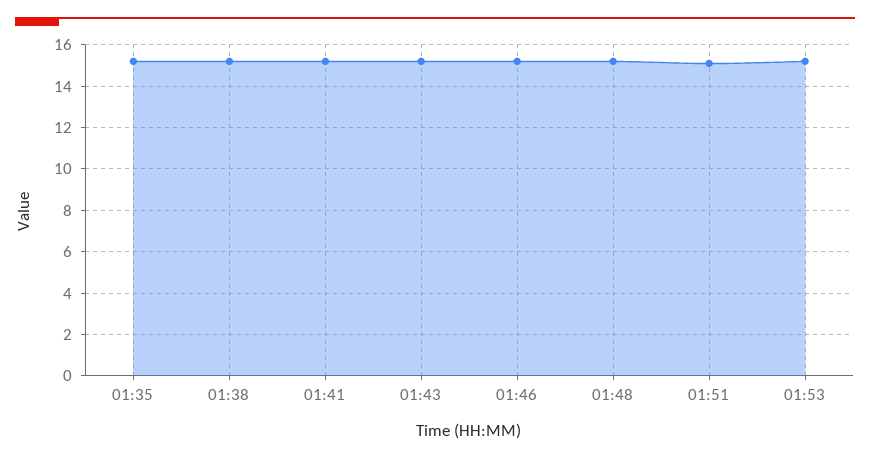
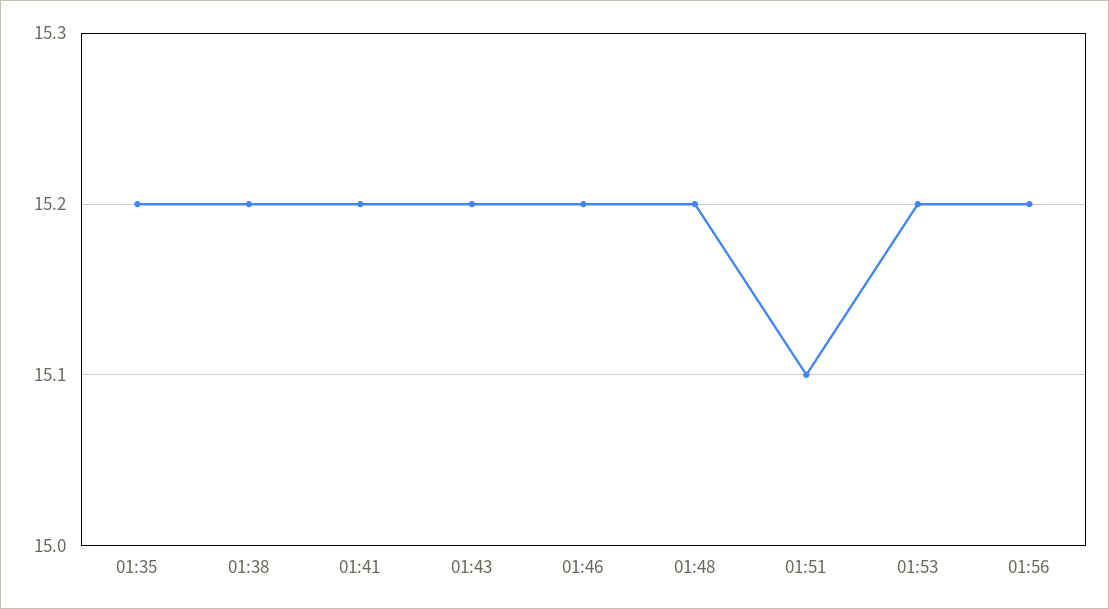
01:56: none -> 15.2

